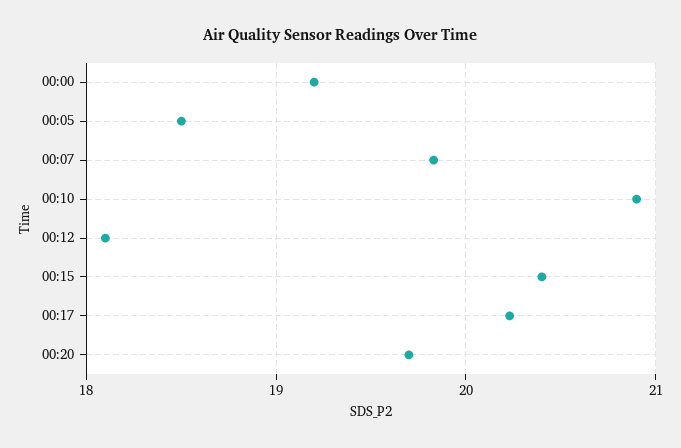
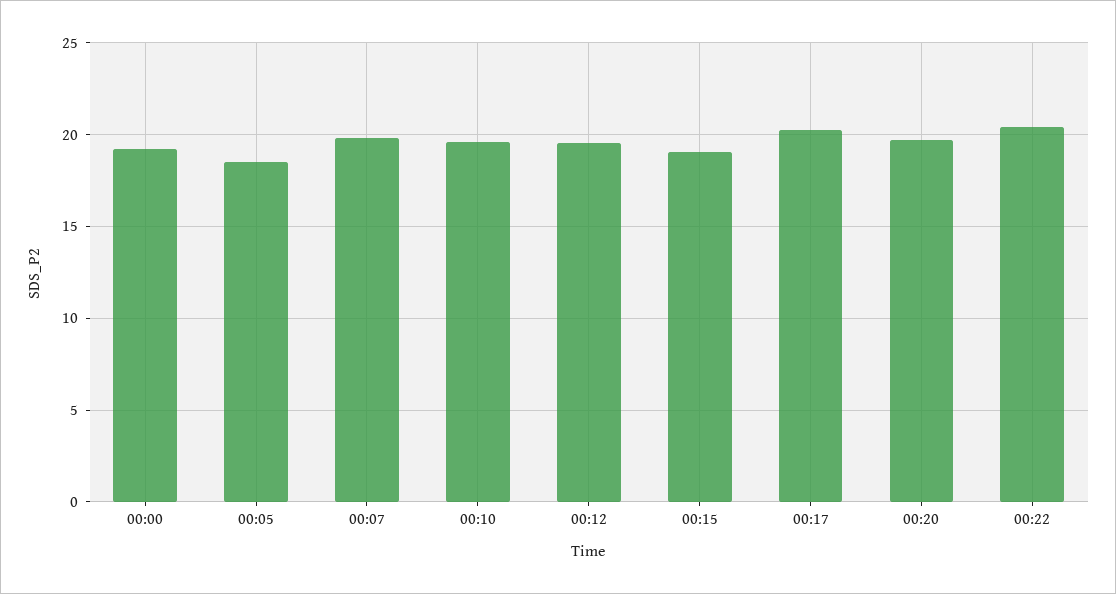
00:10: 20.9 -> 19.5
00:12: 18.1 -> 19.5
00:15: 20.4 -> 19
00:22: none -> 20.5

